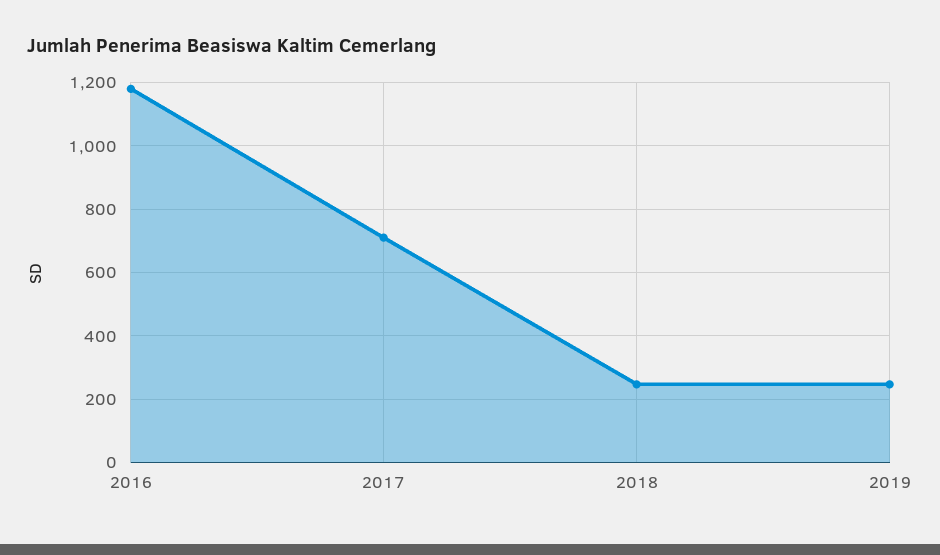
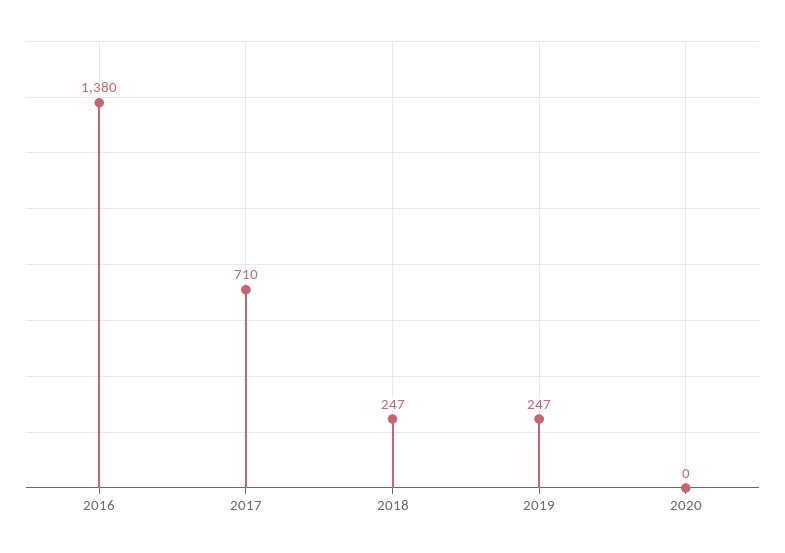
2016: 1180 -> 1380
2020: none -> 0

